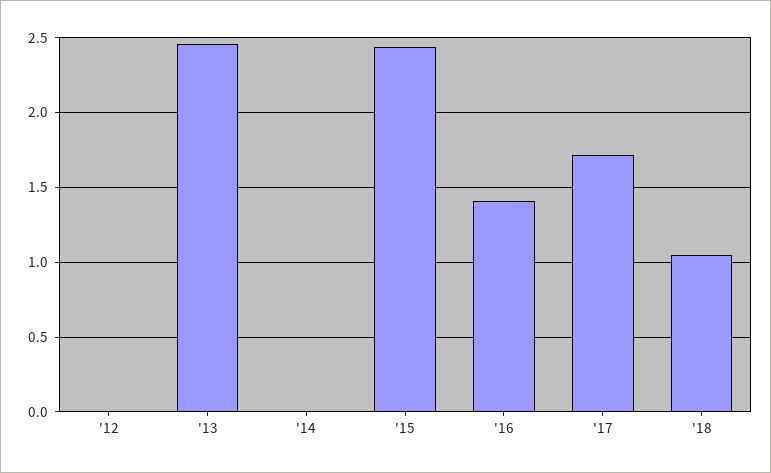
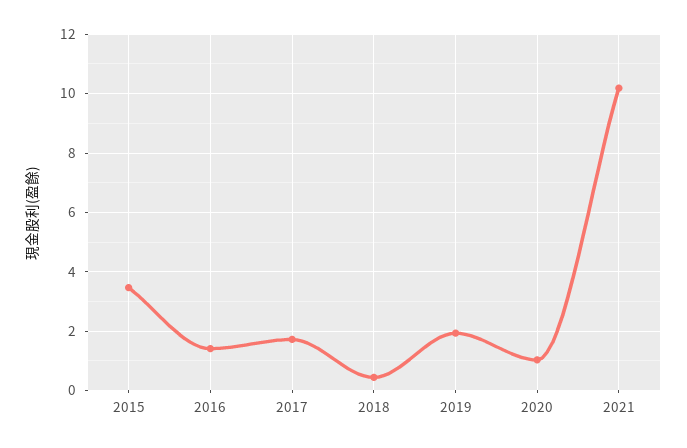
'12: 0 -> none
'13: 2.45 -> none
'14: 0 -> none
'15: 2.45 -> 3.5
'18: 1.05 -> 0.5
2019: none -> 2
2020: none -> 1
2021: none -> 10.25

